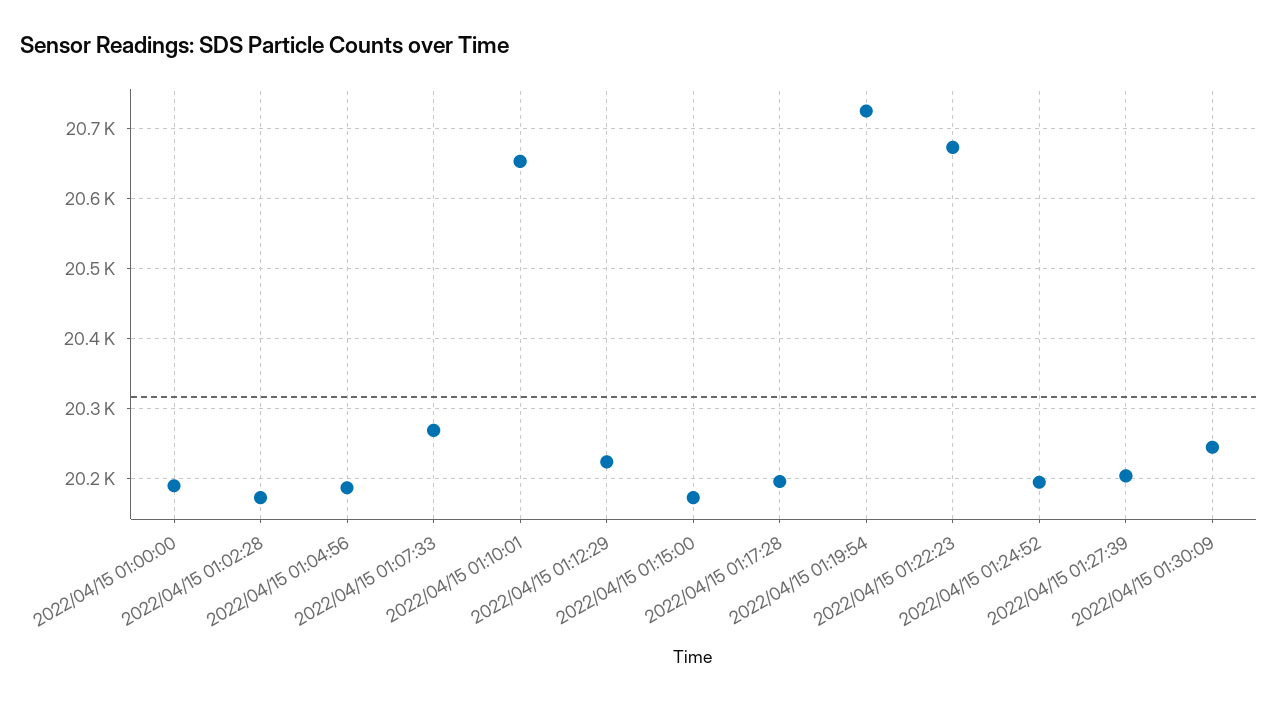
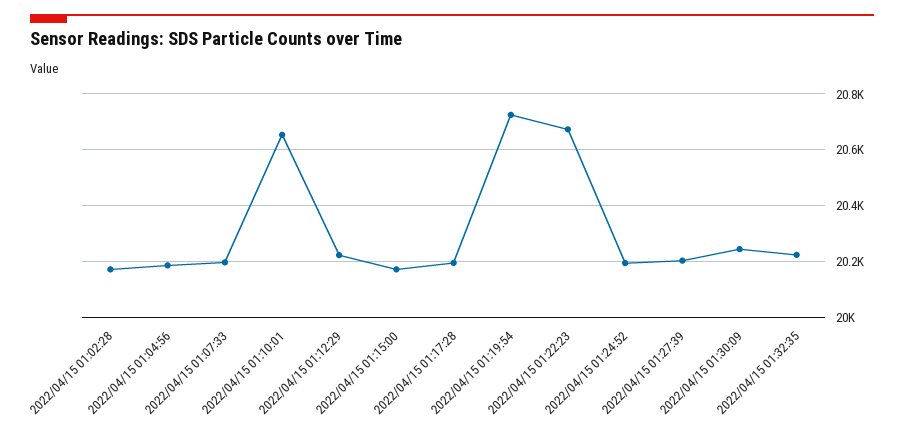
2022/04/15 01:00:00: 20190 -> none
2022/04/15 01:07:33: 20270 -> 20200
2022/04/15 01:32:35: none -> 20225

